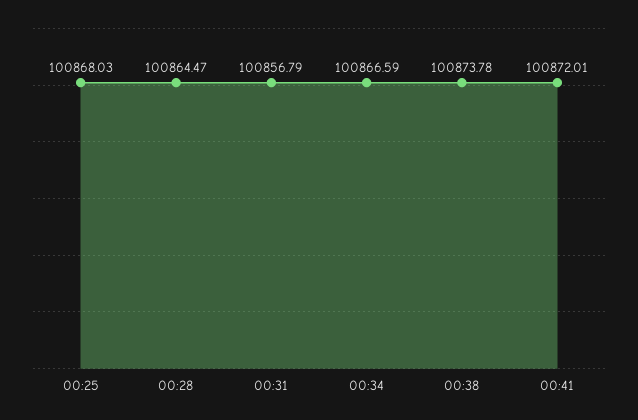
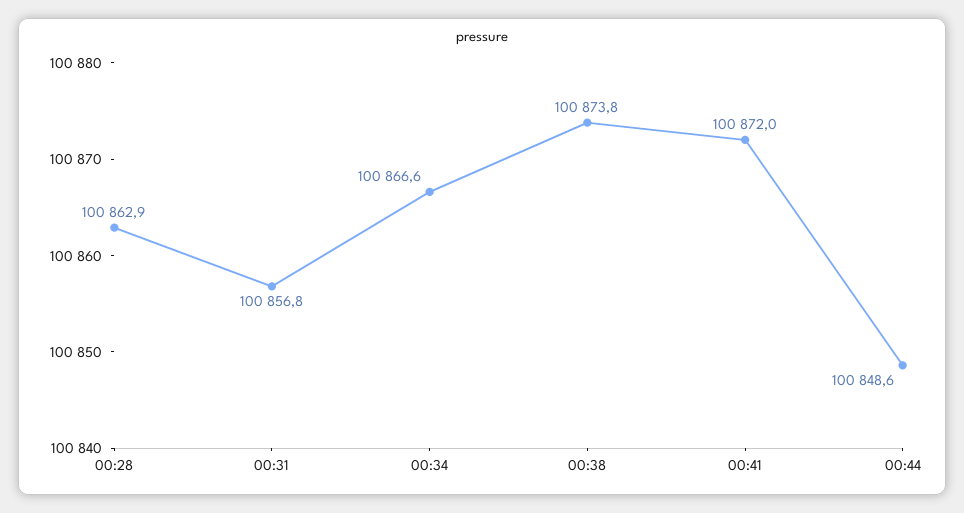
00:25: 100868.03 -> none
00:28: 100864.47 -> 100862.9
00:44: none -> 100848.6

